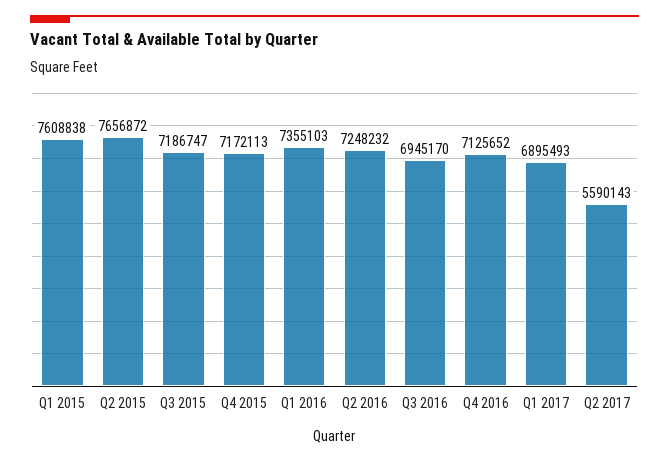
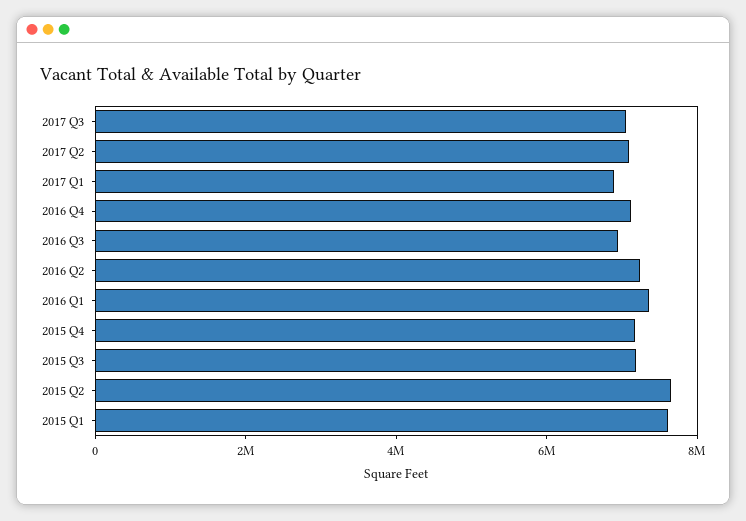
Q2 2017: 5590143 -> 7000000
2017 Q3: none -> 7000000

